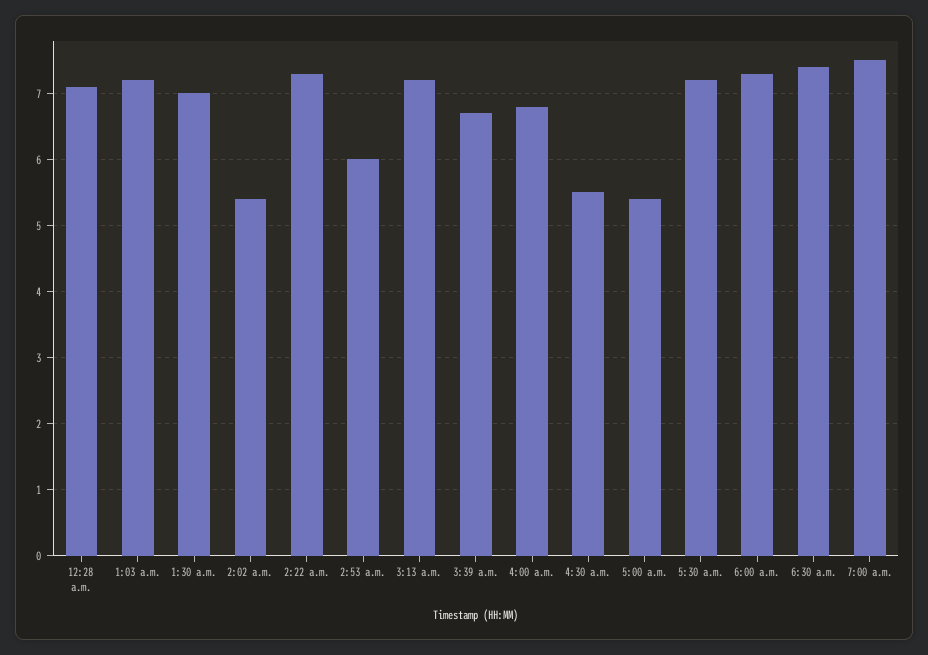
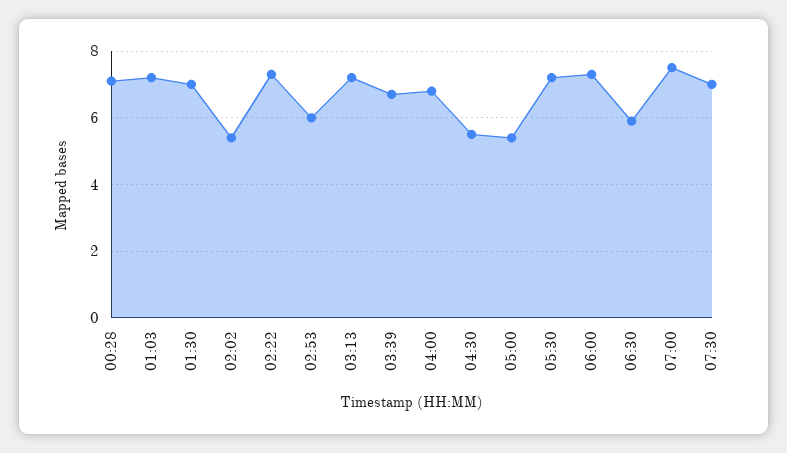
6:30 a.m.: 7.4 -> 6
07:30: none -> 7

